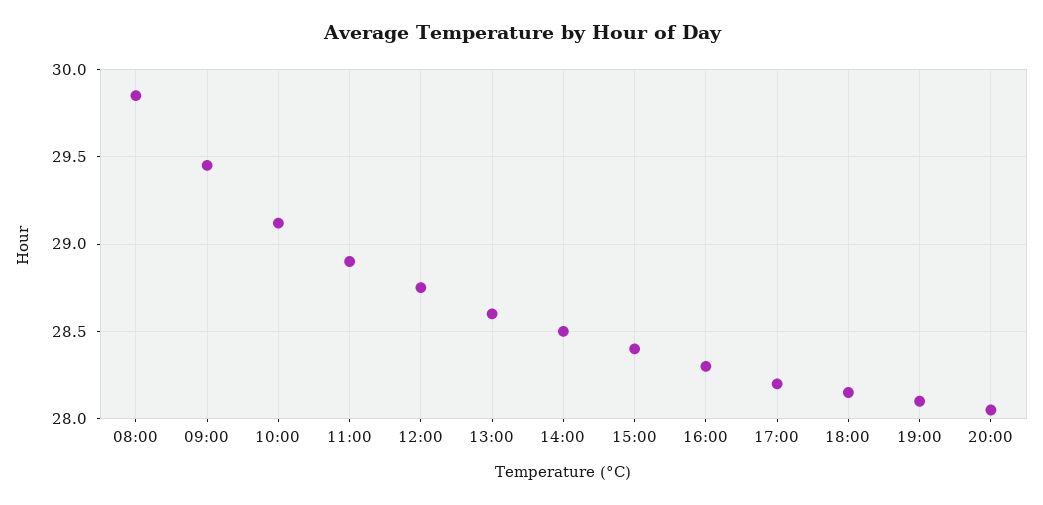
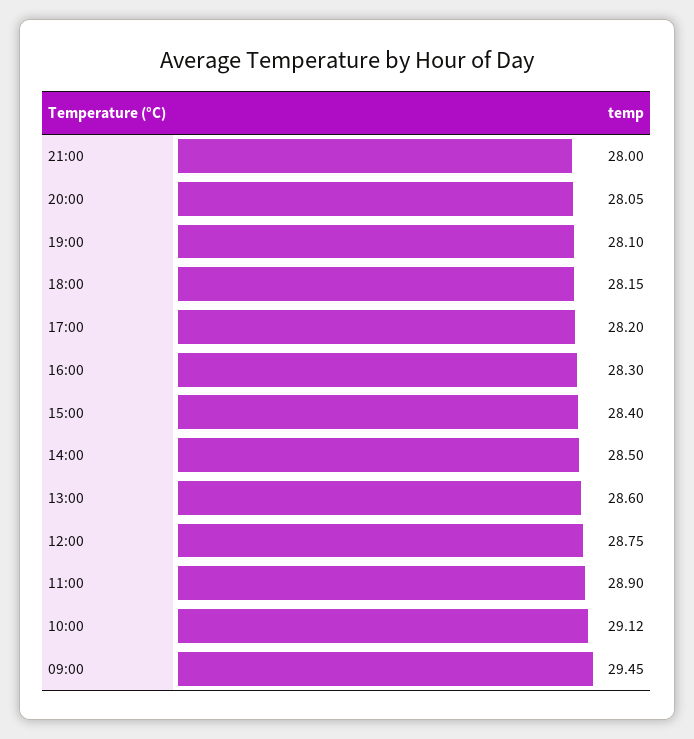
08:00: 29.85 -> none
21:00: none -> 28

